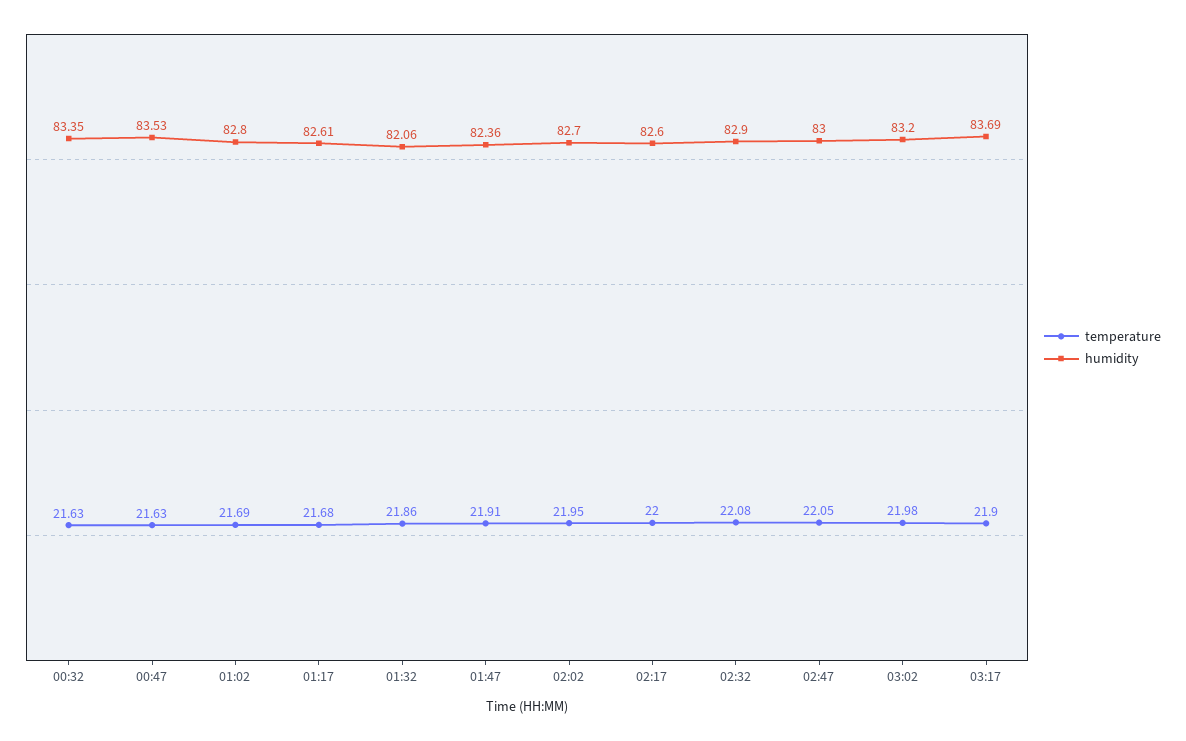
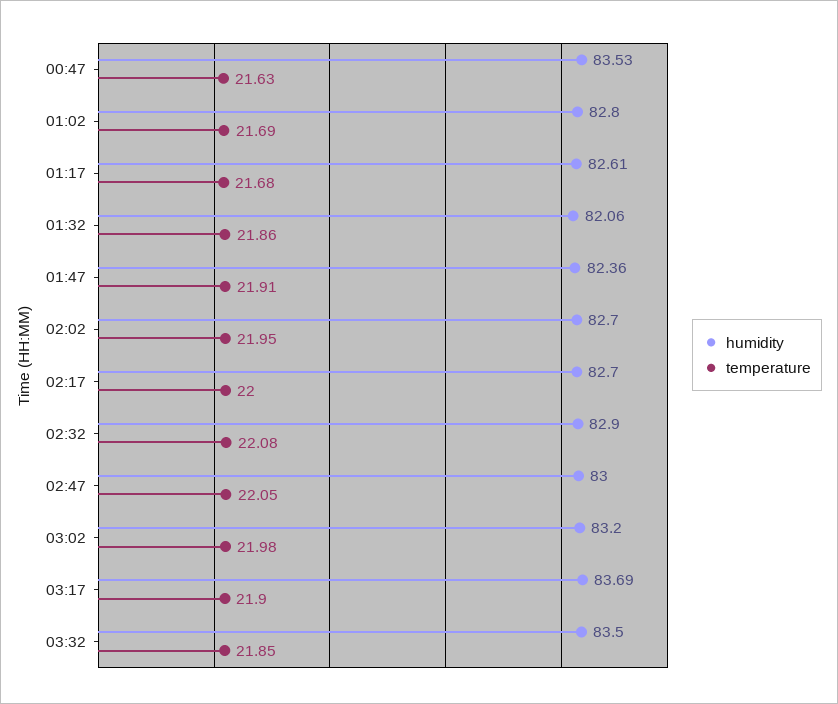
temperature, 00:32: 21.63 -> none
humidity, 00:32: 83.35 -> none
humidity, 02:17: 82.6 -> 82.7
humidity, 03:32: none -> 83.5
temperature, 03:32: none -> 21.85

